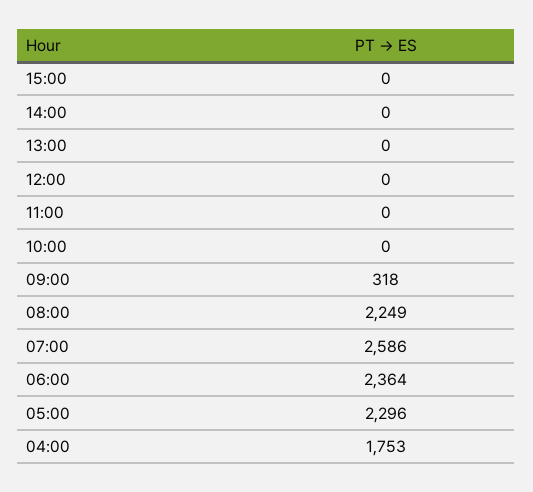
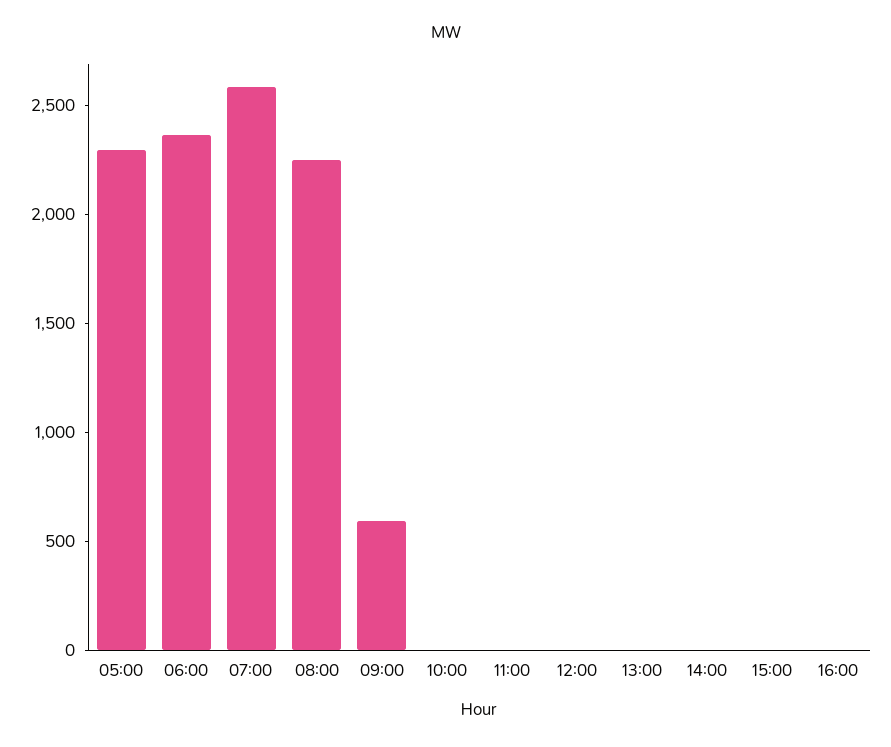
09:00: 318 -> 600
04:00: 1753 -> none
16:00: none -> 0

